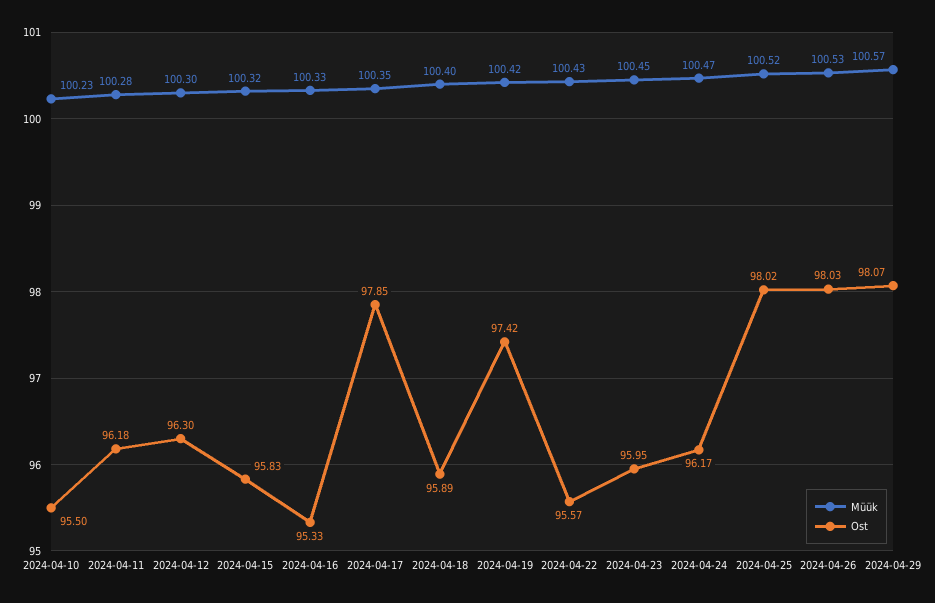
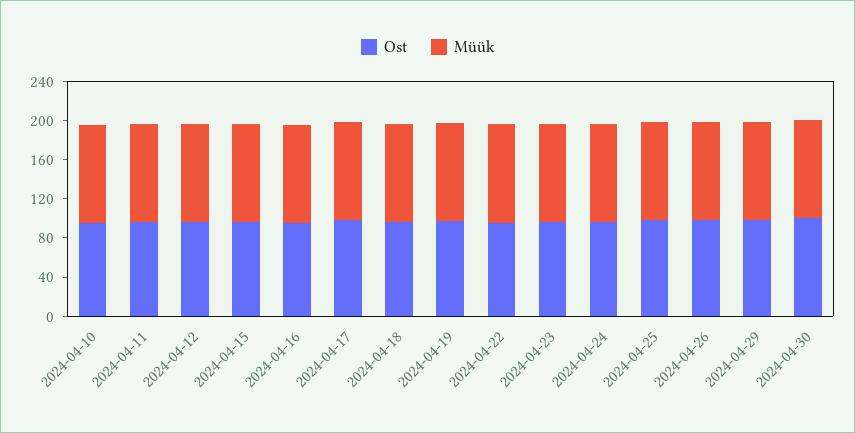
Ost, 2024-04-30: none -> 100
Müük, 2024-04-30: none -> 100

